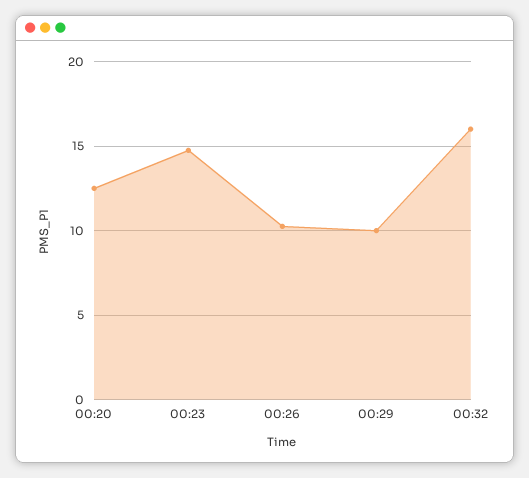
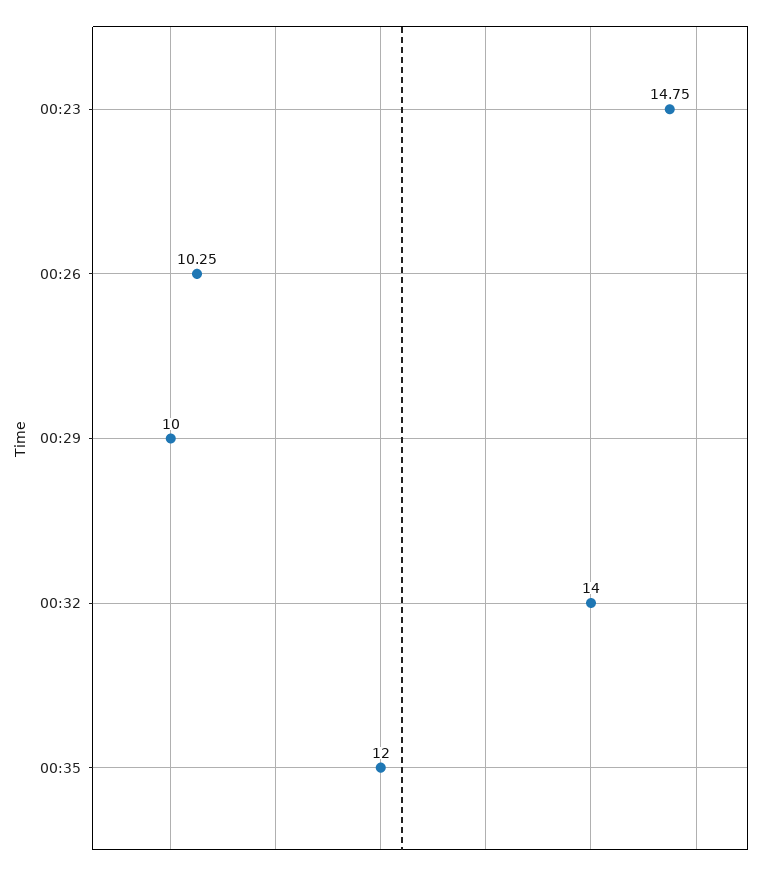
00:20: 12.5 -> none
00:32: 16 -> 14
00:35: none -> 12

